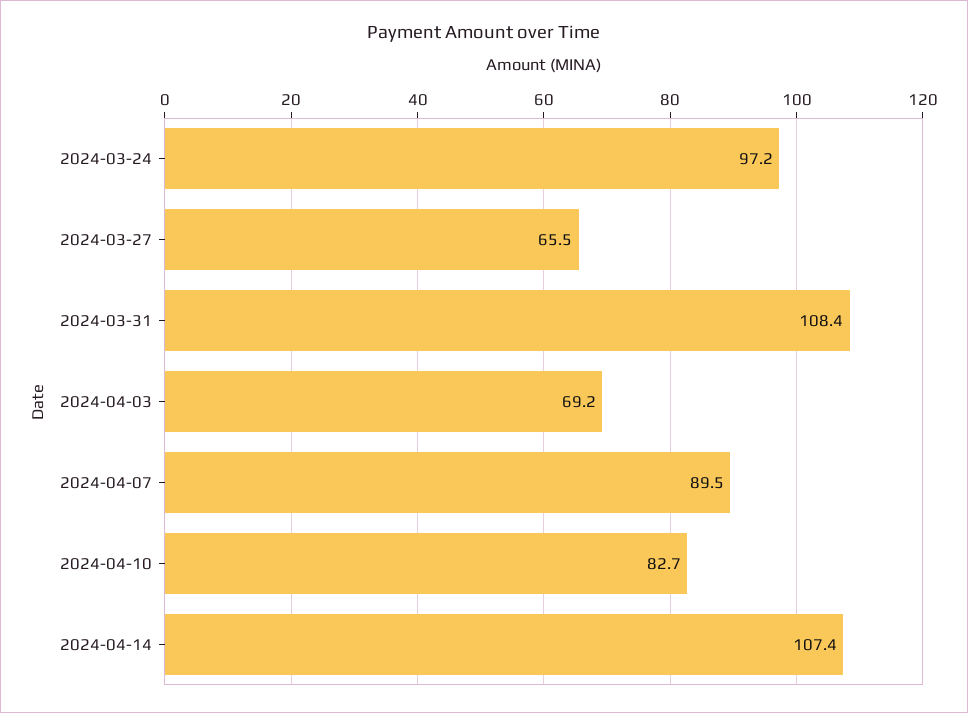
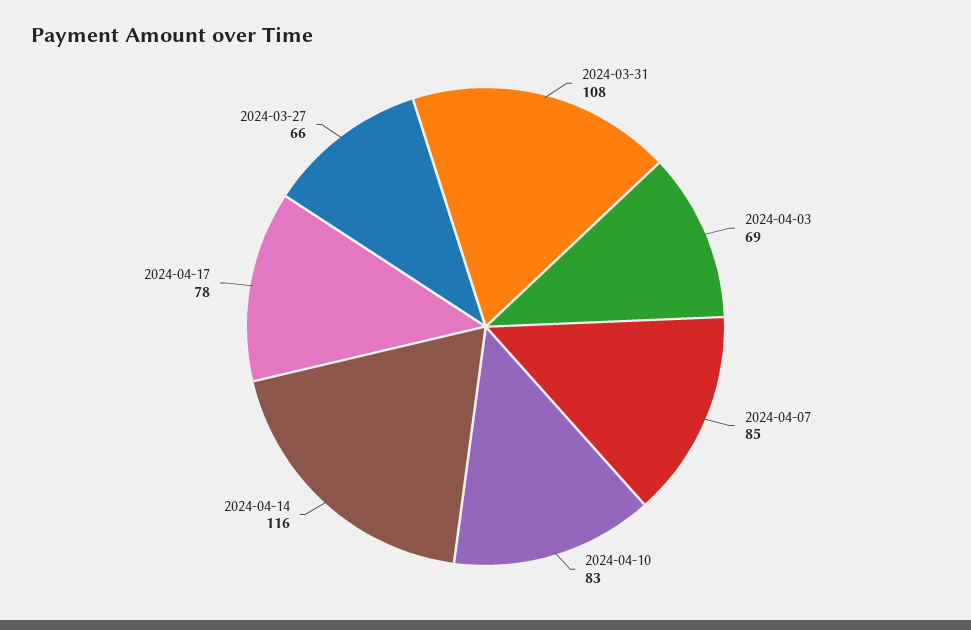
2024-03-24: 97.2 -> none
2024-04-07: 89.5 -> 85
2024-04-14: 107.4 -> 116
2024-04-17: none -> 78

